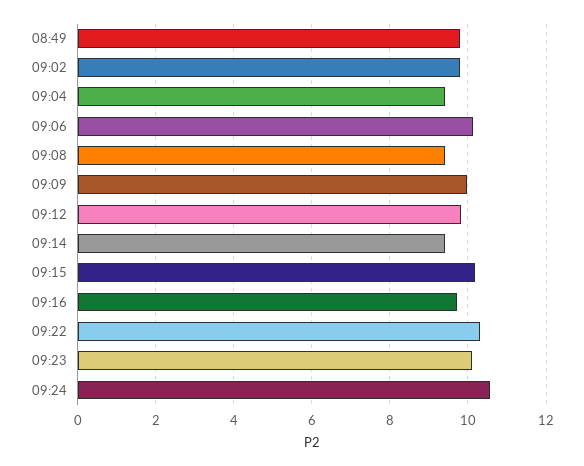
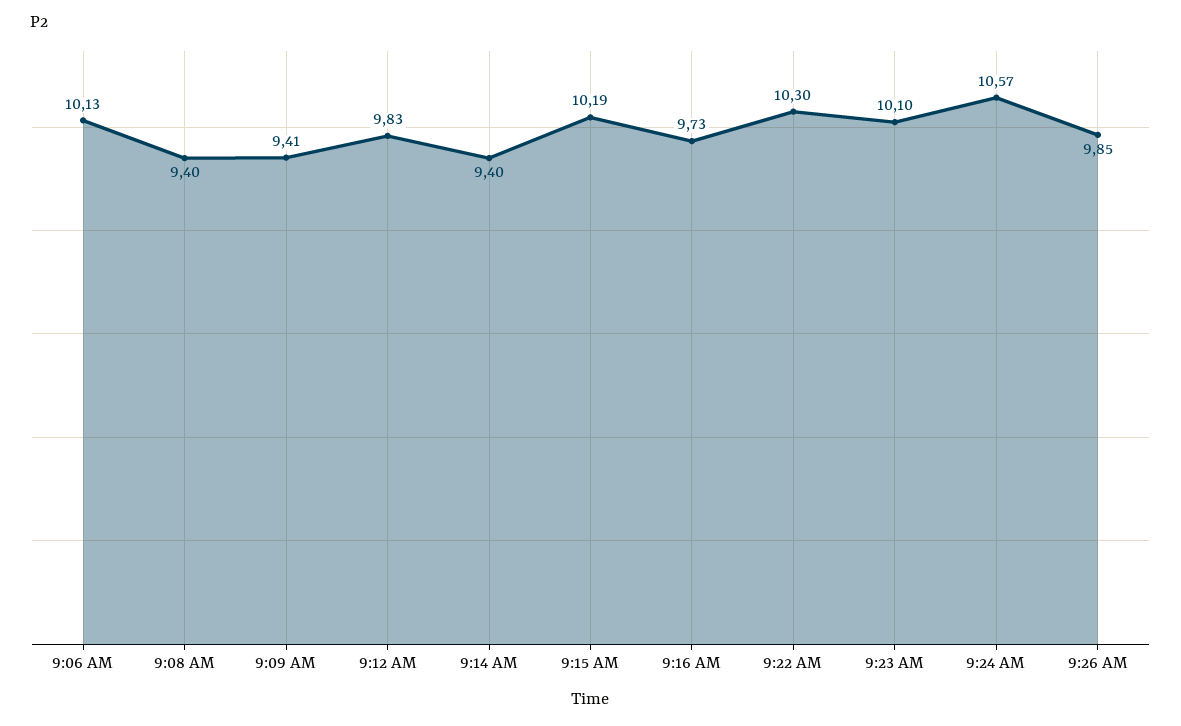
08:49: 9.8 -> none
09:02: 9.8 -> none
09:04: 9.4 -> none
09:09: 10 -> 9.41
9:26 AM: none -> 9.85

